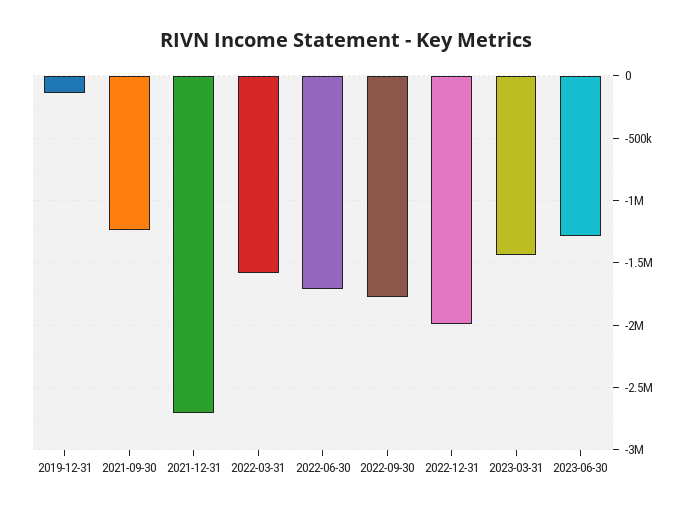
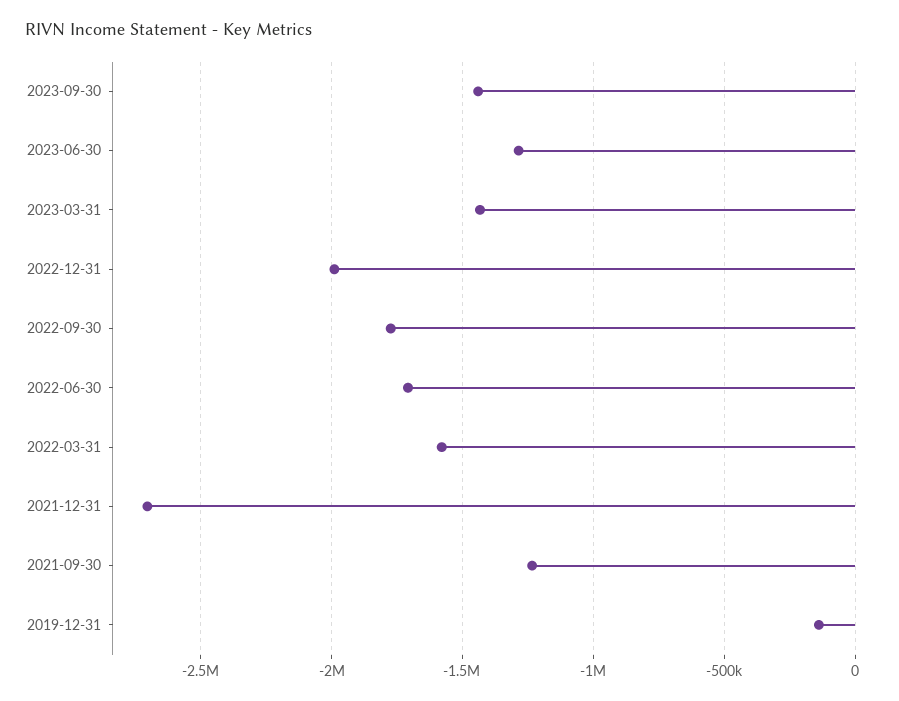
2023-09-30: none -> -1450000

